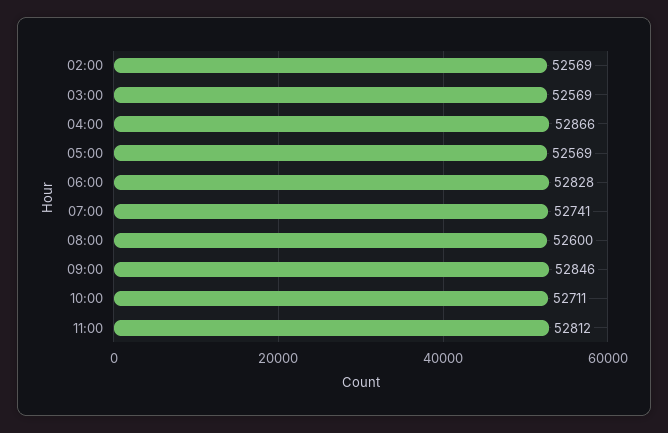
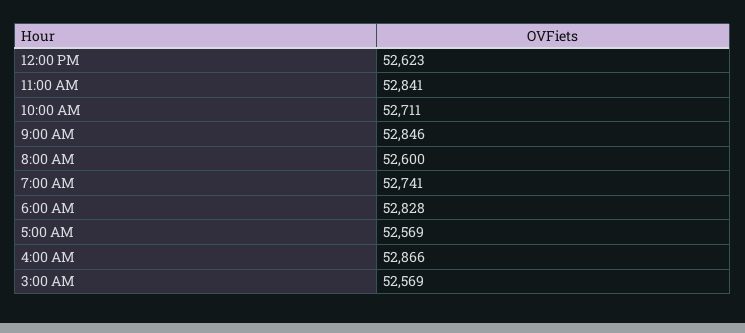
02:00: 52569 -> none
11:00: 52812 -> 52841
12:00 PM: none -> 52623

